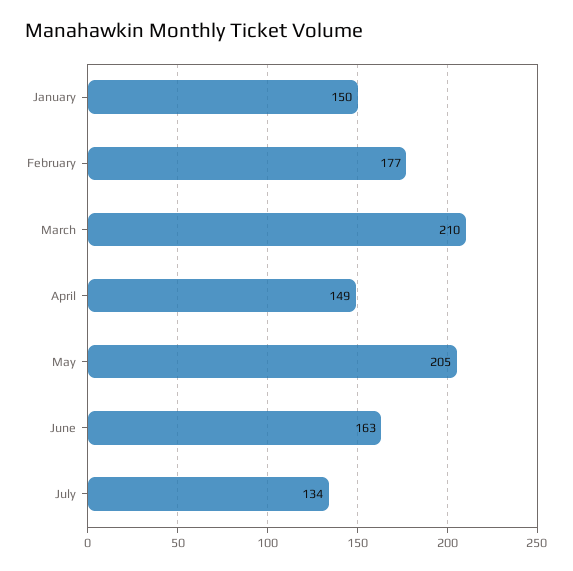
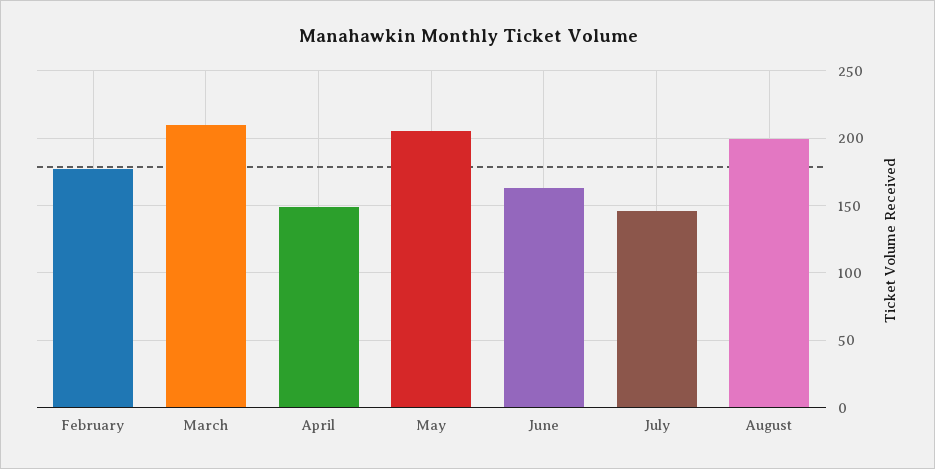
January: 150 -> none
July: 134 -> 145
August: none -> 200

